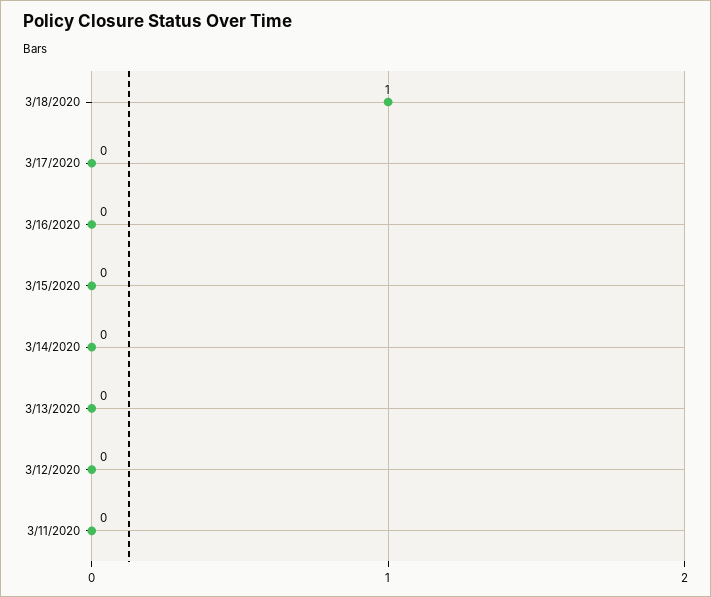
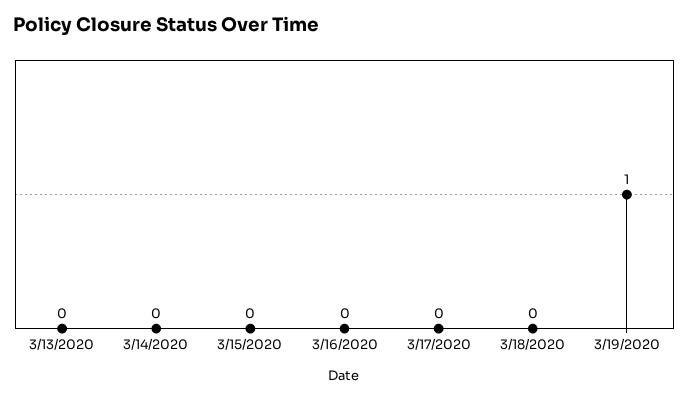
3/18/2020: 1 -> 0
3/12/2020: 0 -> none
3/11/2020: 0 -> none
3/19/2020: none -> 1

